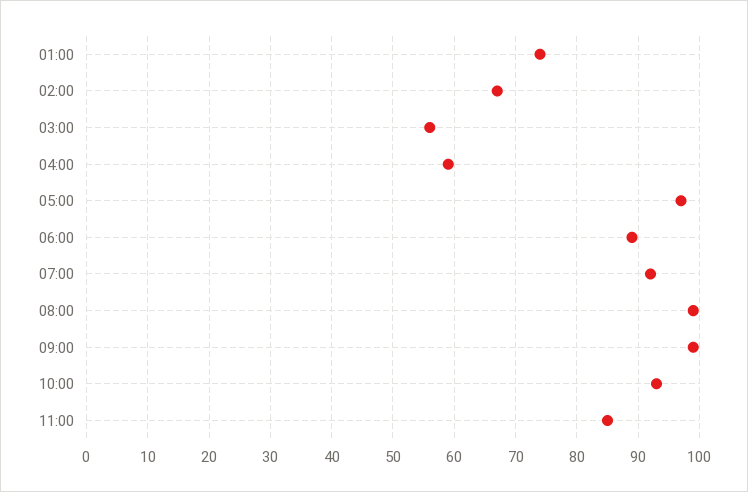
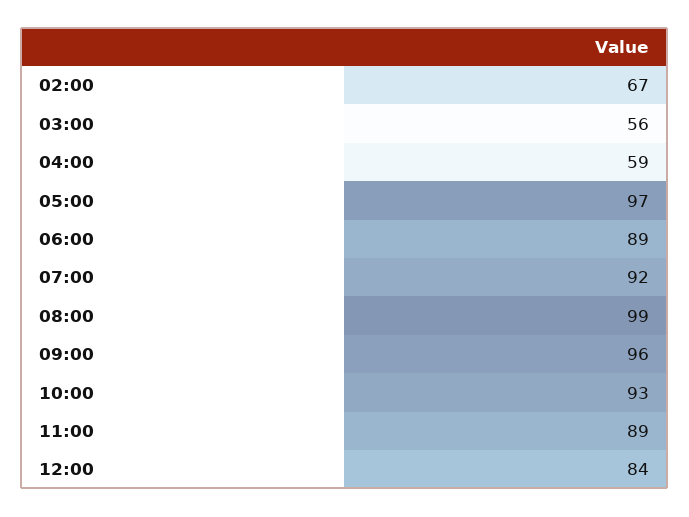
01:00: 74 -> none
09:00: 99 -> 96
11:00: 85 -> 89
12:00: none -> 84

